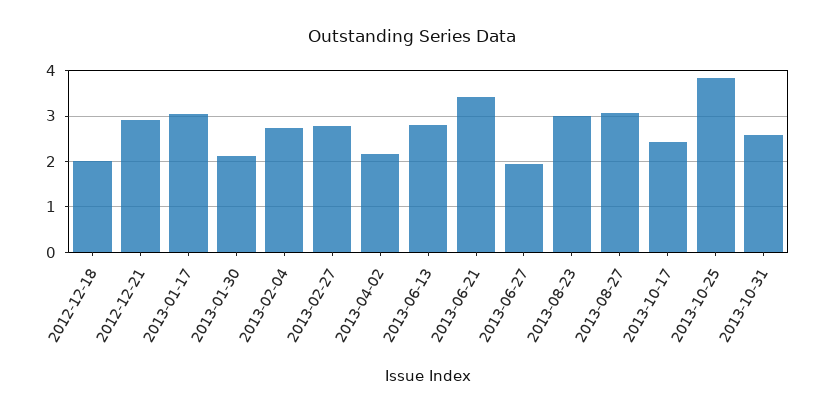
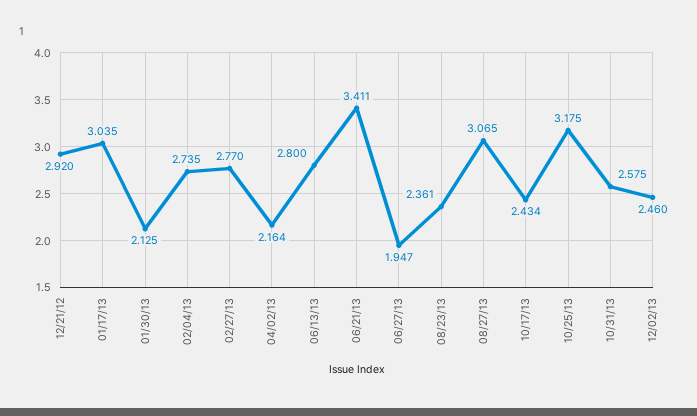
2012-12-18: 2 -> none
2013-08-23: 3 -> 2.361
2013-10-25: 3.8 -> 3.175
12/02/13: none -> 2.46

